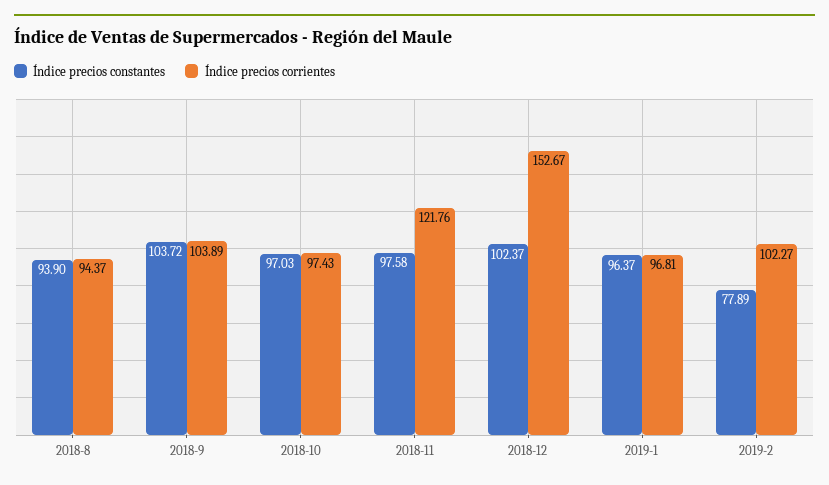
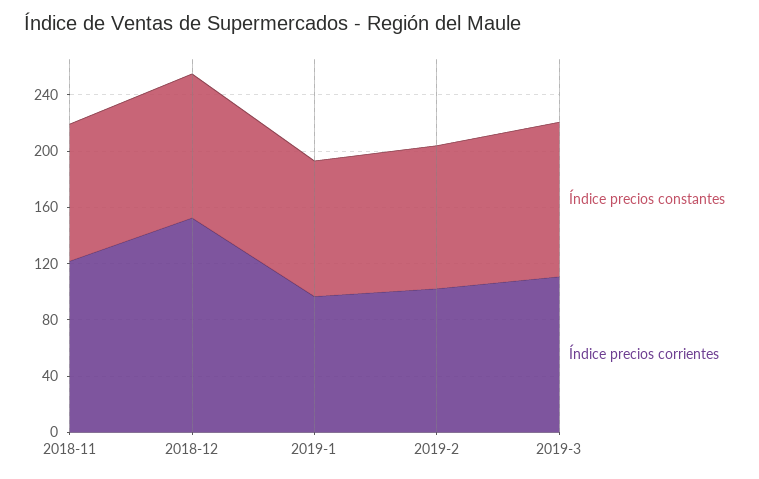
Índice precios constantes, 2018-8: 93.9 -> none
Índice precios corrientes, 2018-8: 94.37 -> none
Índice precios constantes, 2018-9: 103.72 -> none
Índice precios corrientes, 2018-9: 103.89 -> none
Índice precios constantes, 2018-10: 97.03 -> none
Índice precios corrientes, 2018-10: 97.43 -> none
Índice precios constantes, 2019-2: 77.89 -> 100
Índice precios constantes, 2019-3: none -> 110
Índice precios corrientes, 2019-3: none -> 110

